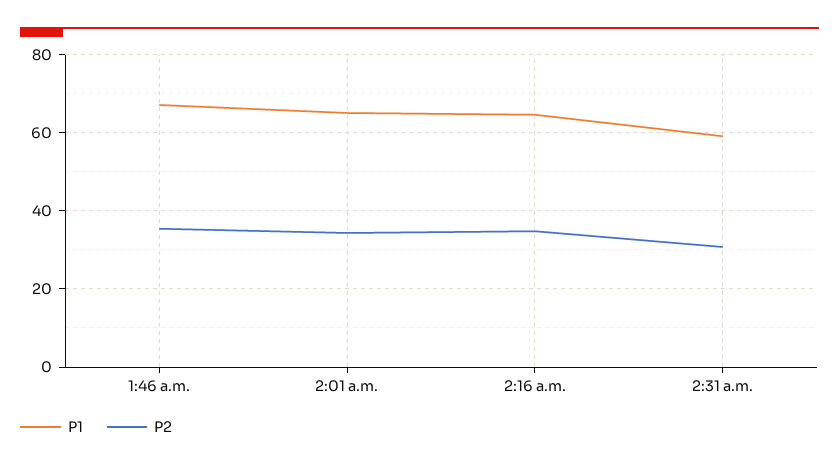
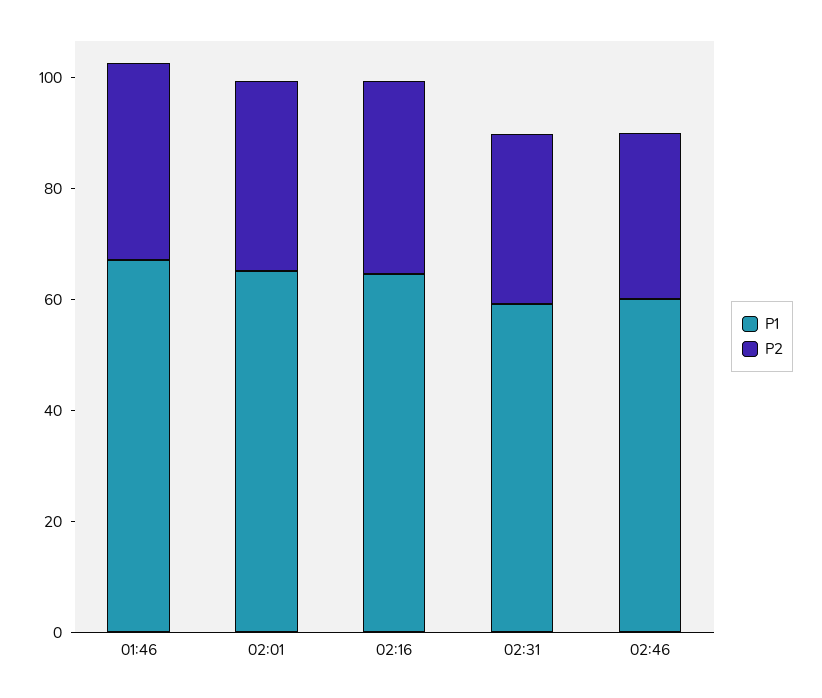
P1, 02:46: none -> 60
P2, 02:46: none -> 30

